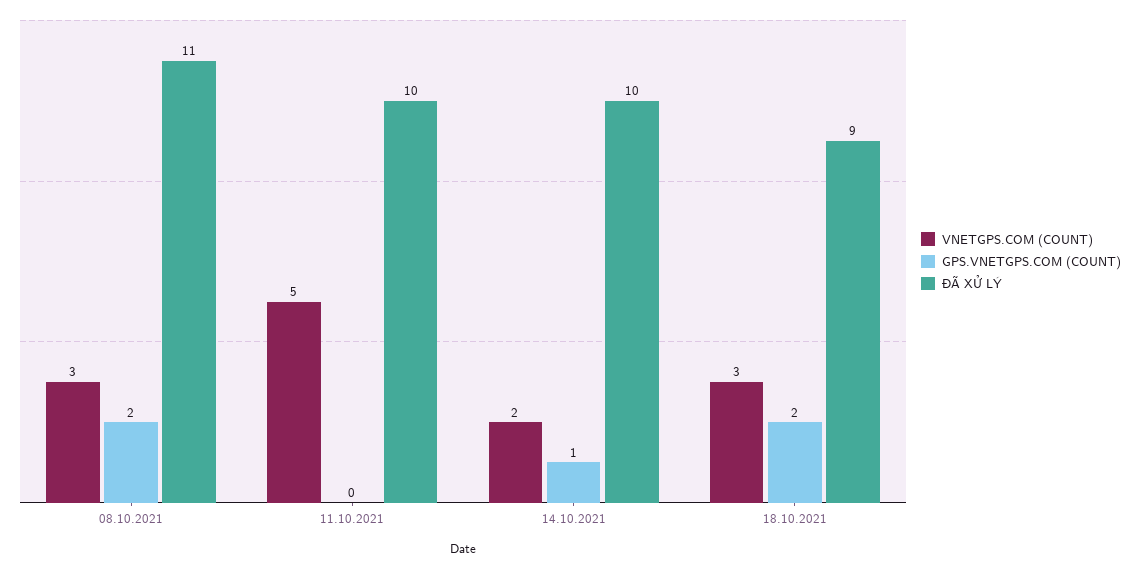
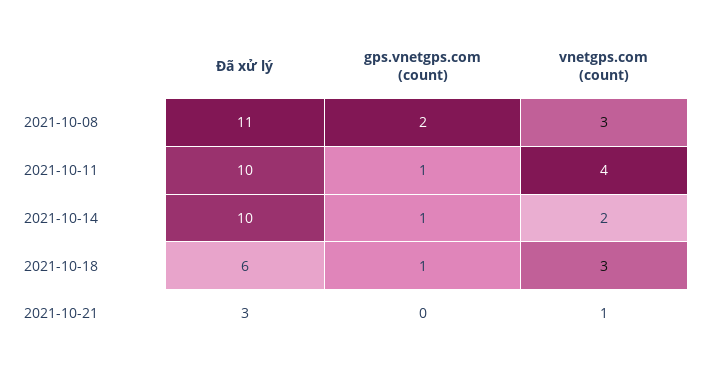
VNETGPS.COM (COUNT), 11.10.2021: 5 -> 4
GPS.VNETGPS.COM (COUNT), 11.10.2021: 0 -> 1
GPS.VNETGPS.COM (COUNT), 18.10.2021: 2 -> 1
ĐÃ XỬ LÝ, 18.10.2021: 9 -> 6
ĐÃ XỬ LÝ, 2021-10-21: none -> 3
GPS.VNETGPS.COM (COUNT), 2021-10-21: none -> 0
VNETGPS.COM (COUNT), 2021-10-21: none -> 1

